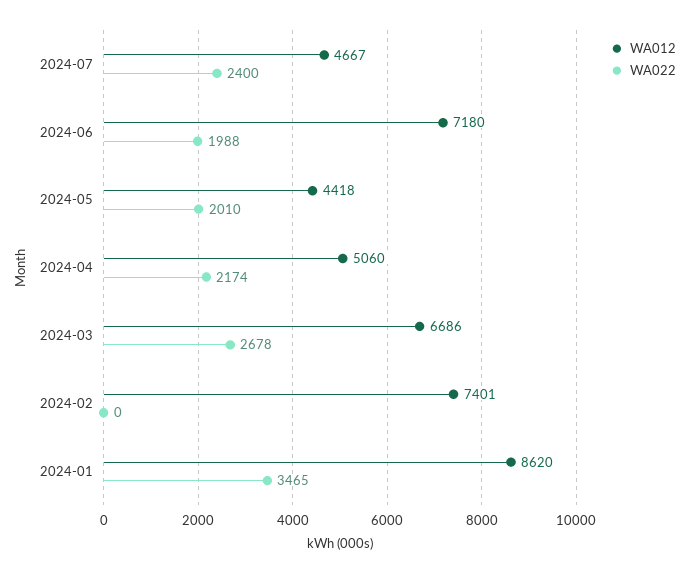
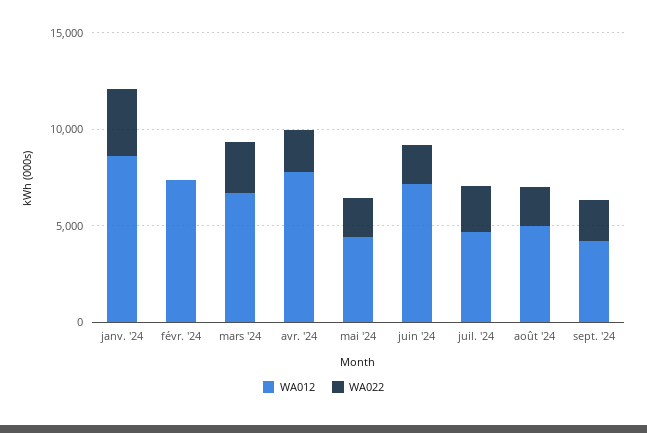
WA012, 2024-04: 5060 -> 8000
WA012, août '24: none -> 5000
WA022, août '24: none -> 2000
WA012, sept. '24: none -> 4000
WA022, sept. '24: none -> 2000

